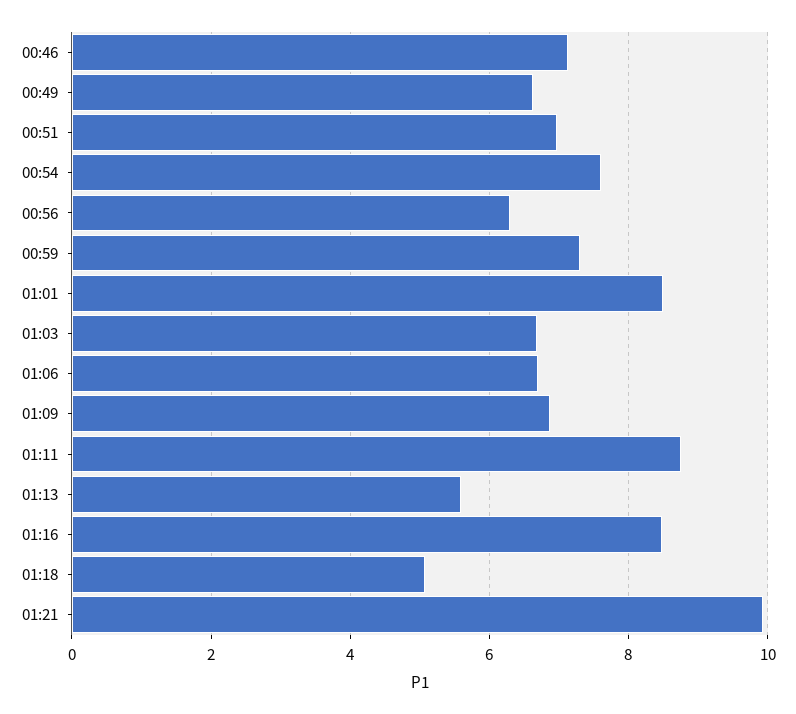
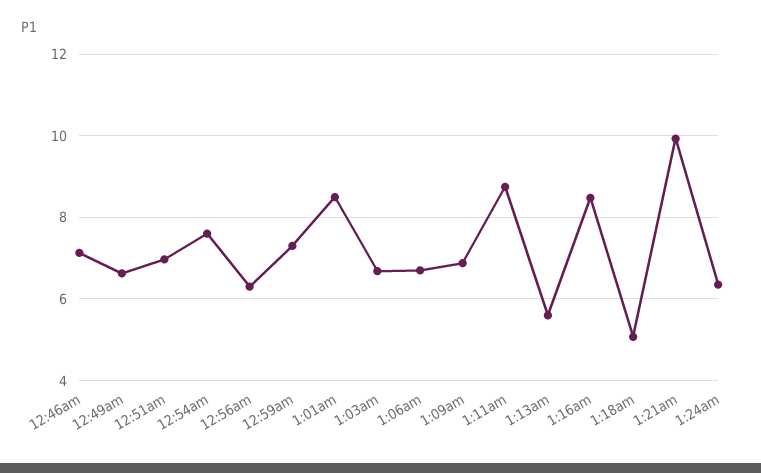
1:24am: none -> 6.4

